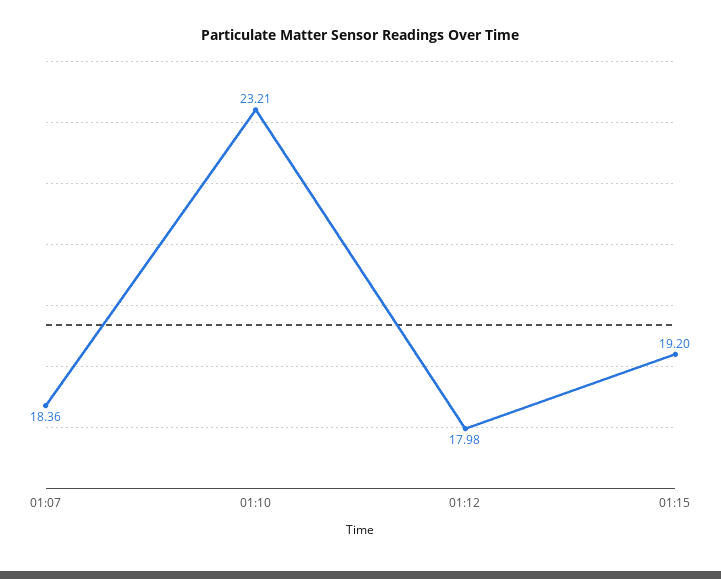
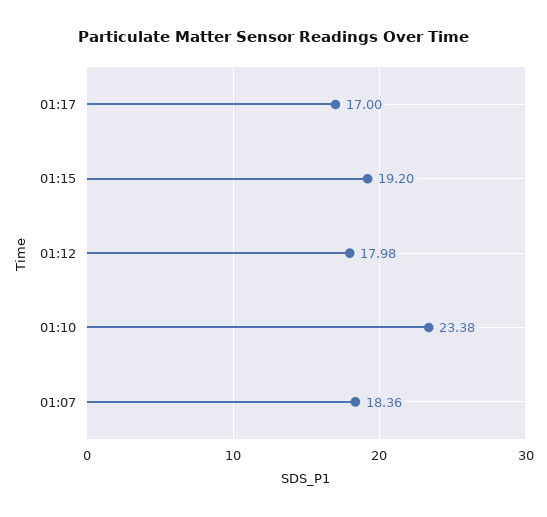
01:10: 23.21 -> 23.38
01:17: none -> 17

